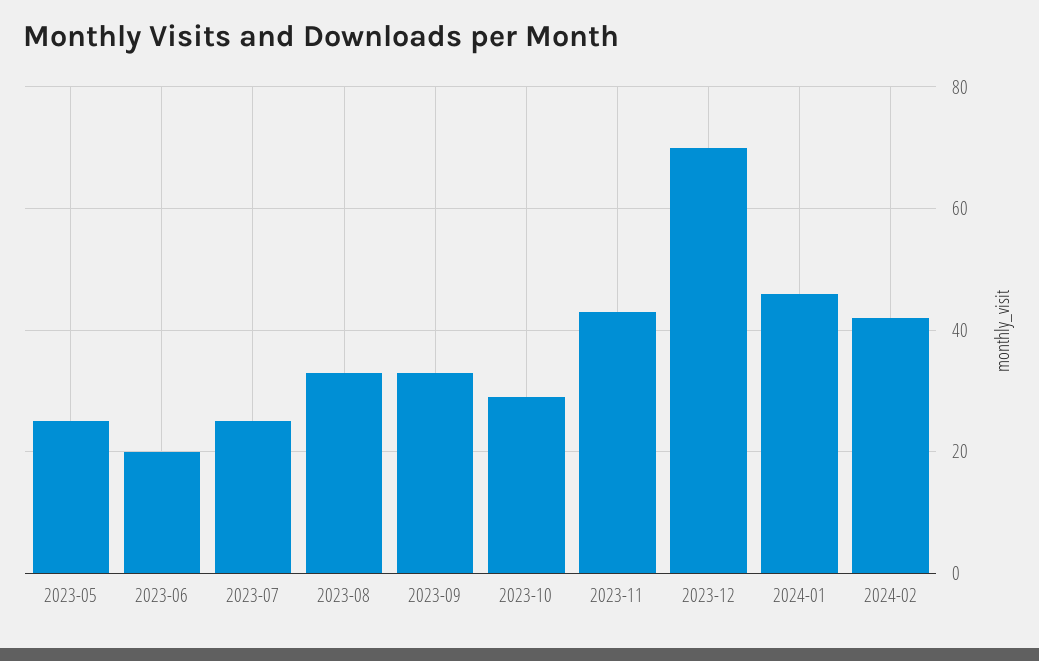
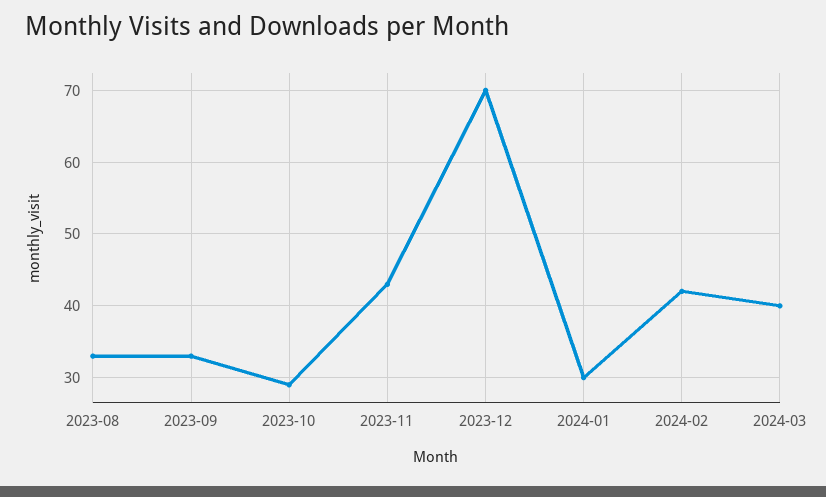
2023-05: 25 -> none
2023-06: 20 -> none
2023-07: 25 -> none
2024-01: 45 -> 30
2024-03: none -> 40

